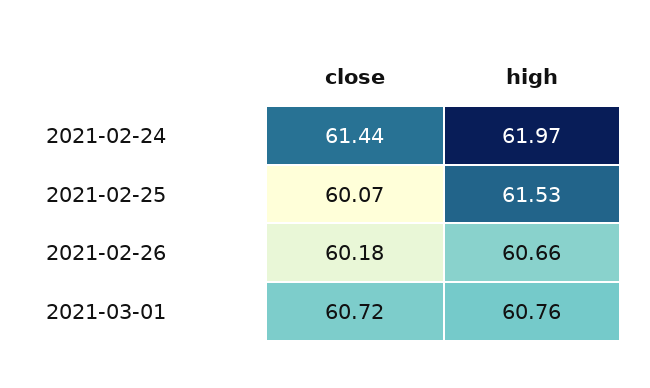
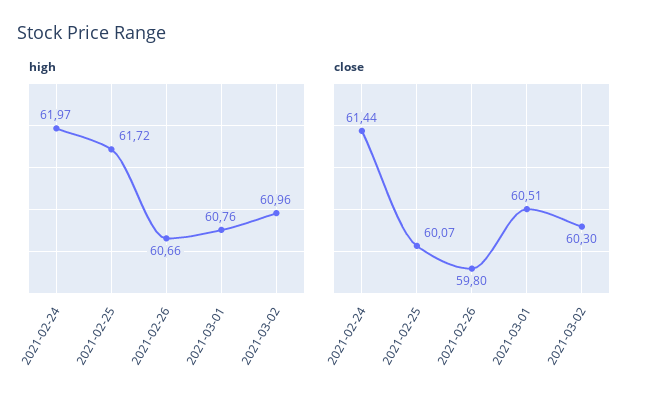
high, 2021-02-25: 61.53 -> 61.72
close, 2021-02-26: 60.18 -> 59.8
close, 2021-03-01: 60.72 -> 60.51
high, 2021-03-02: none -> 60.96
close, 2021-03-02: none -> 60.3

